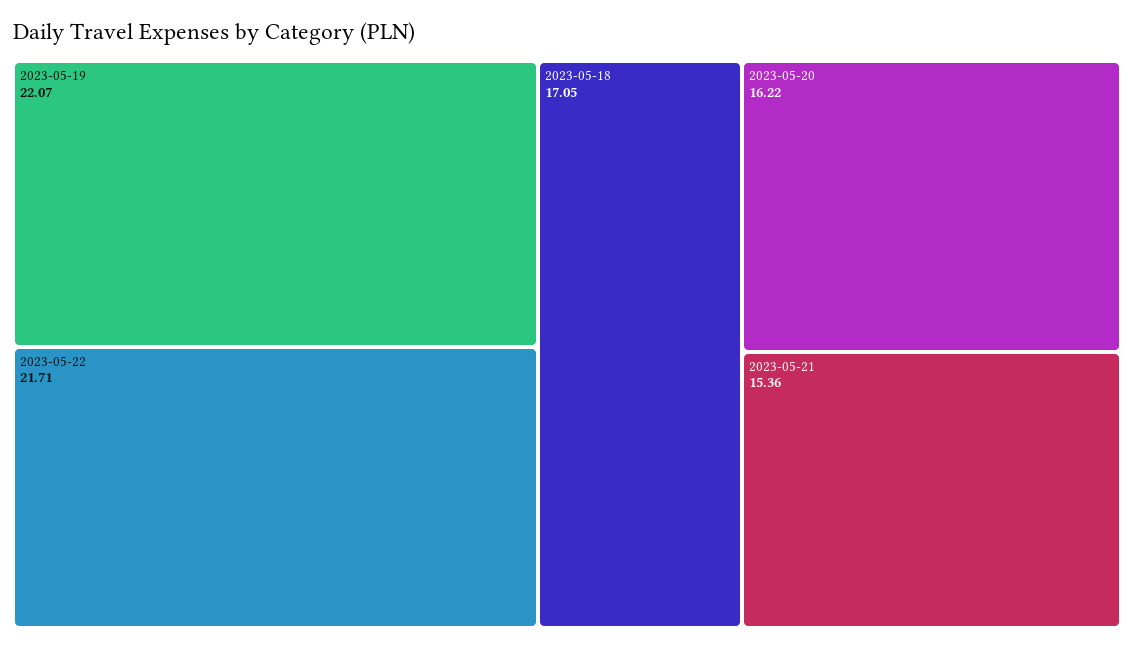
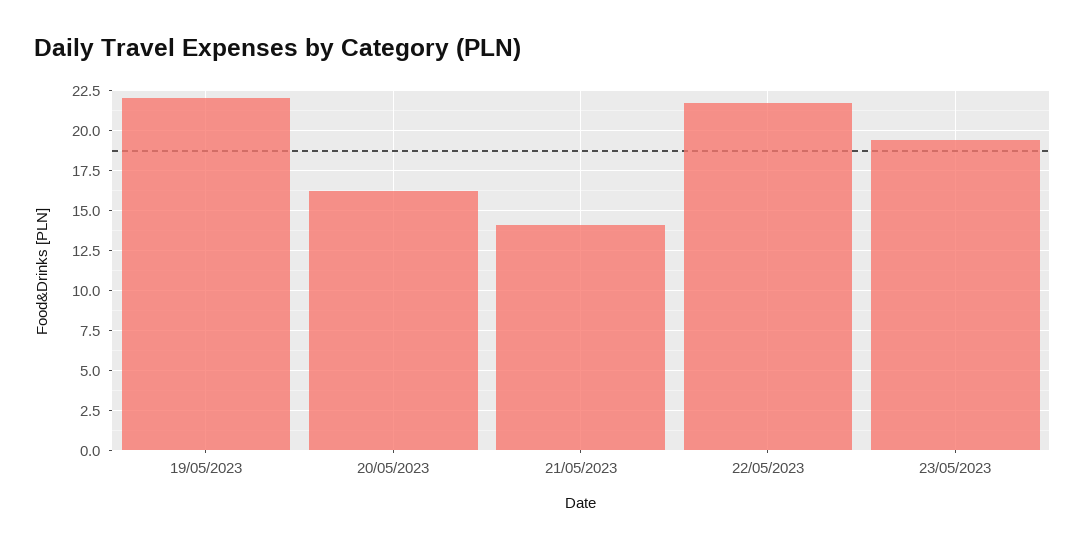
2023-05-18: 17.05 -> none
2023-05-21: 15.36 -> 14
23/05/2023: none -> 19.5

